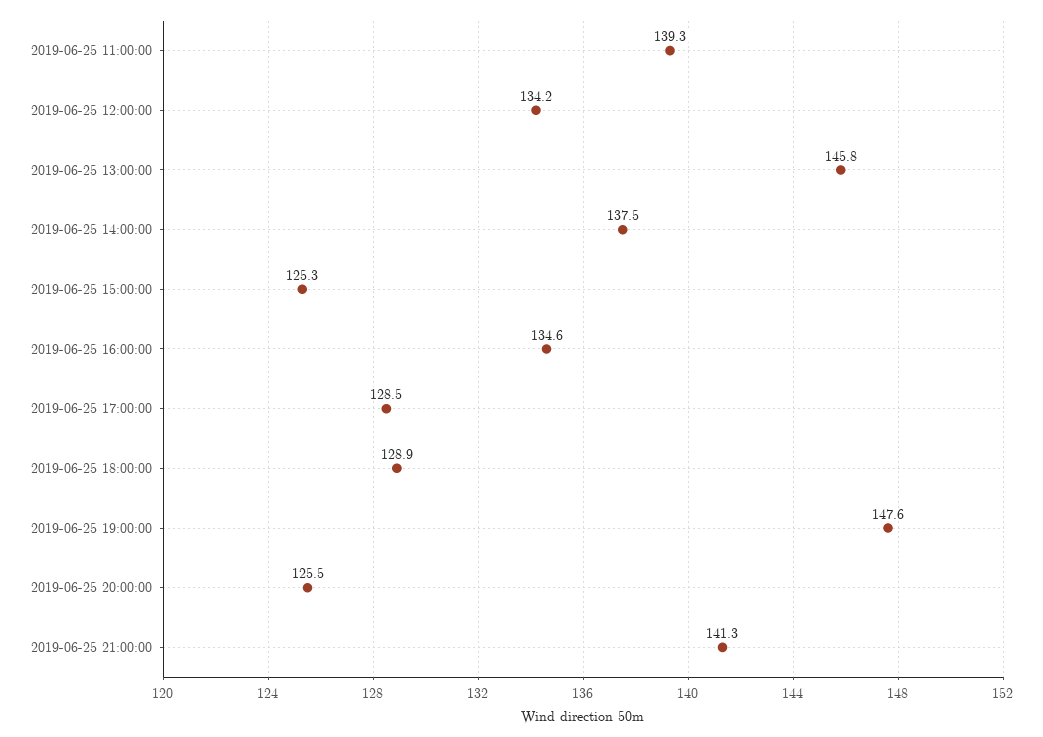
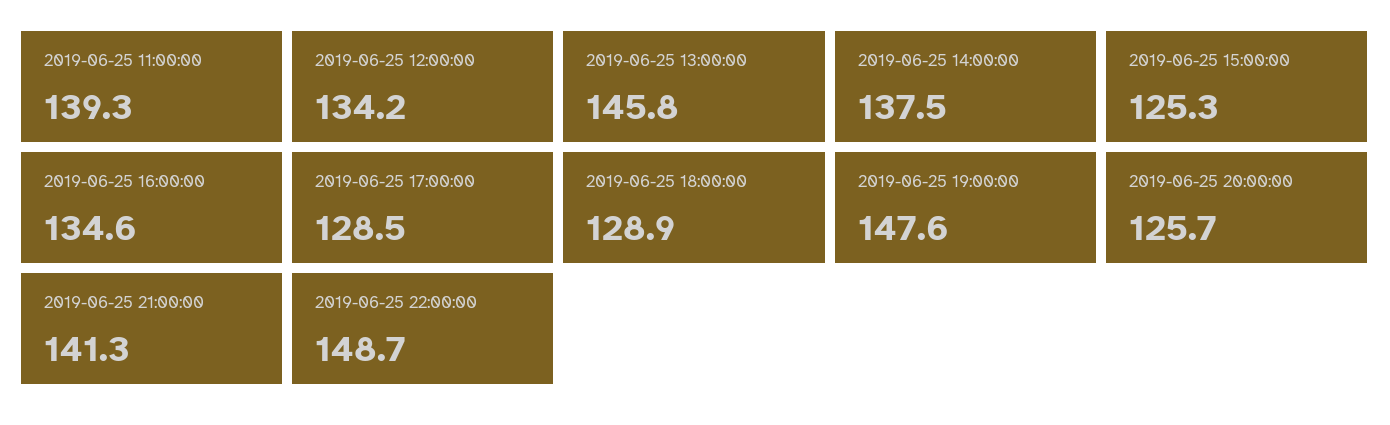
2019-06-25 20:00:00: 125.5 -> 125.7
2019-06-25 22:00:00: none -> 148.7

